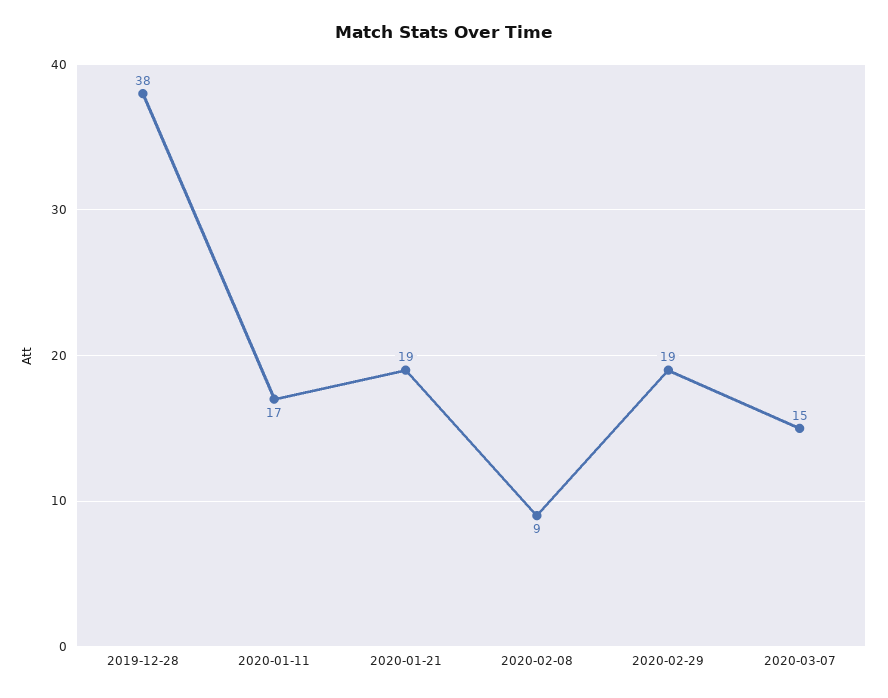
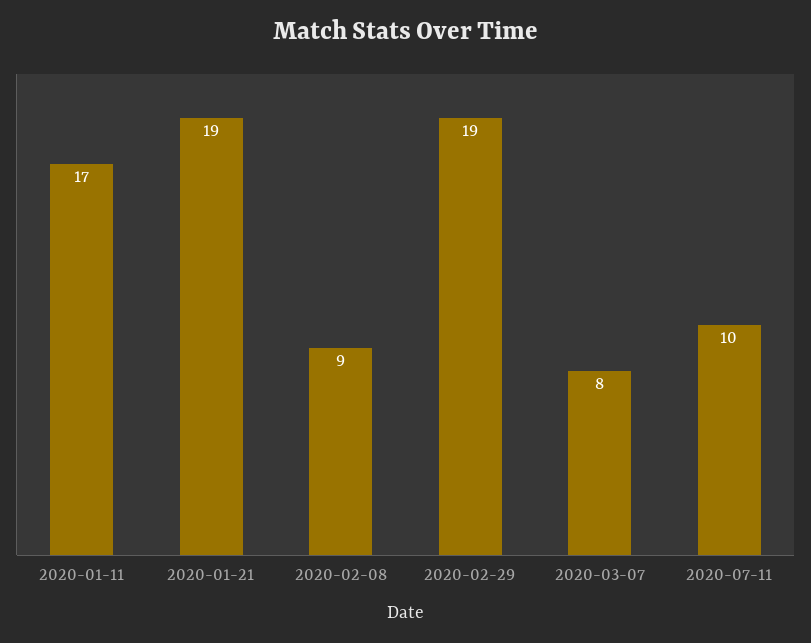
2019-12-28: 38 -> none
2020-03-07: 15 -> 8
2020-07-11: none -> 10

